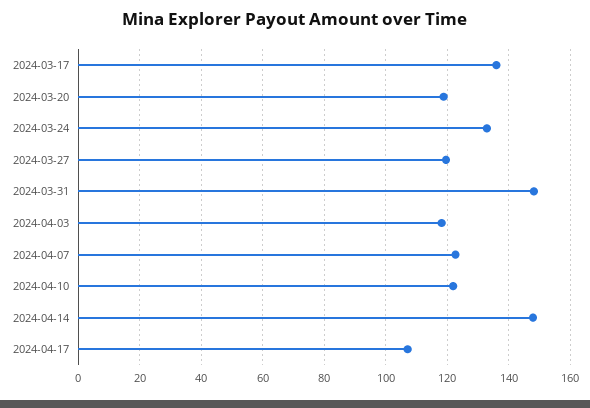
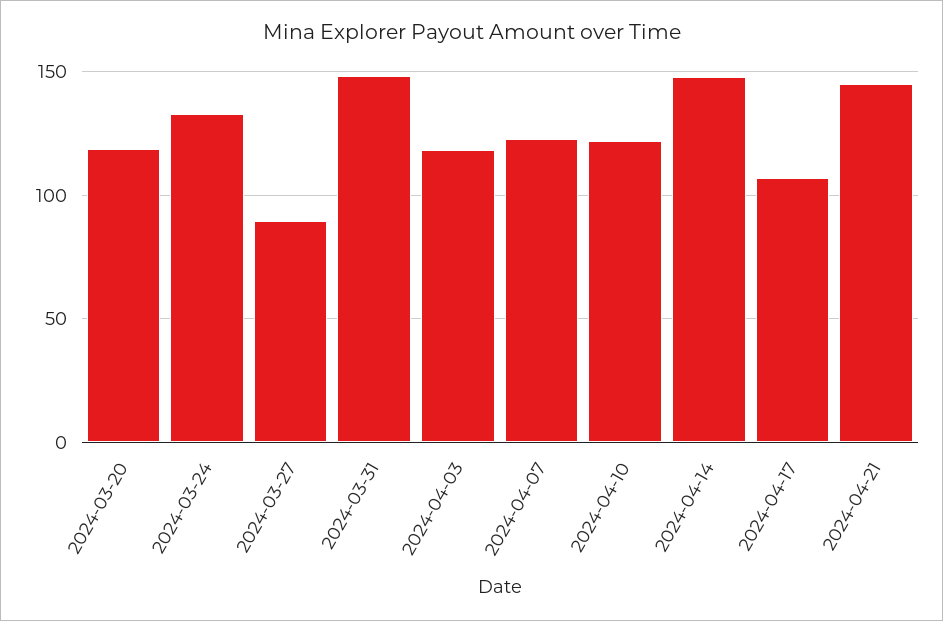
2024-03-17: 136 -> none
2024-03-27: 120 -> 90
2024-04-21: none -> 145

